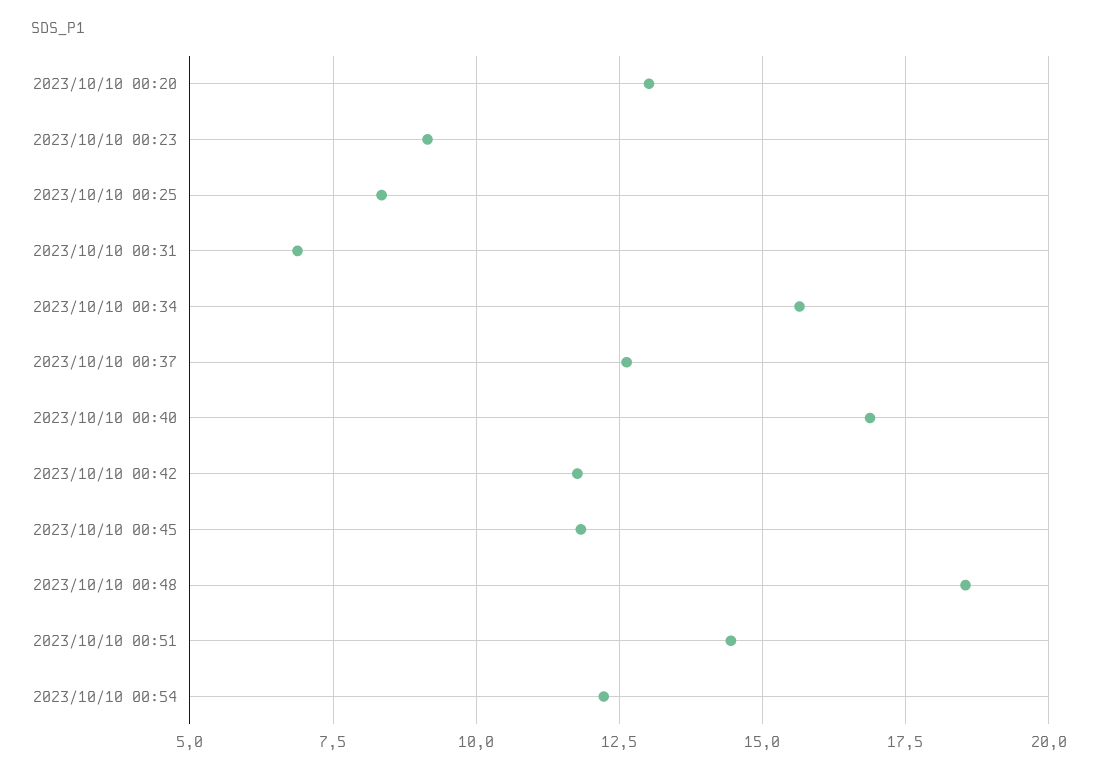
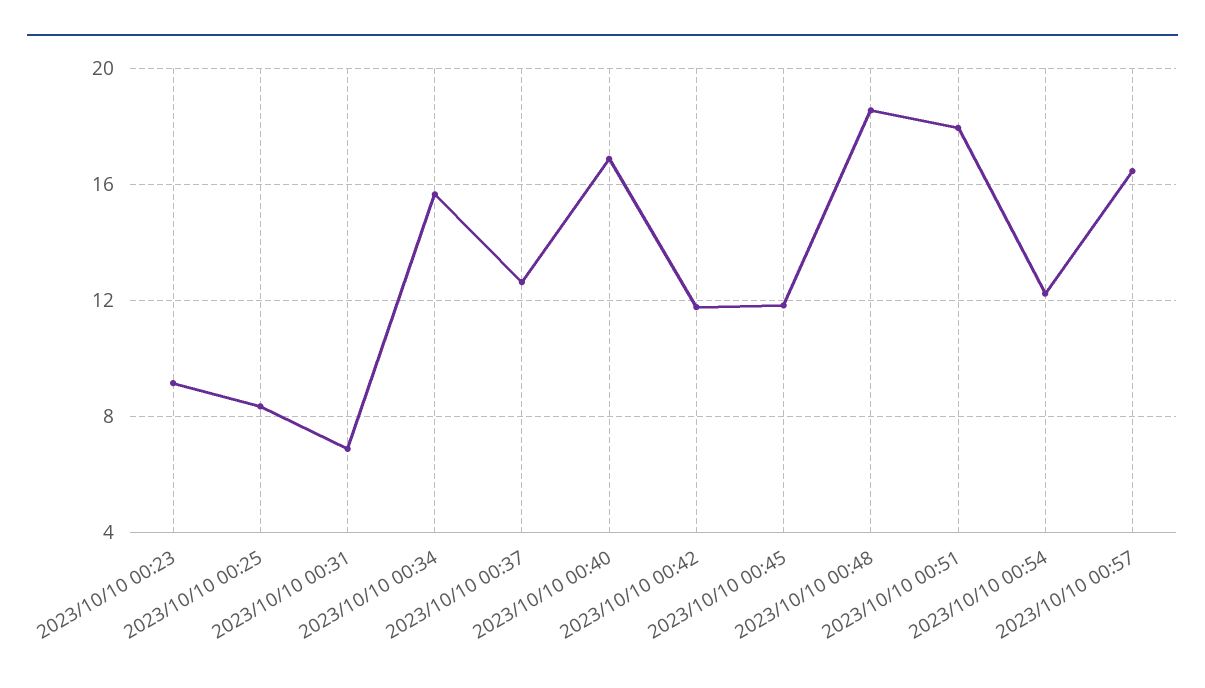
2023/10/10 00:20: 13 -> none
2023/10/10 00:51: 14.5 -> 18
2023/10/10 00:57: none -> 16.5

